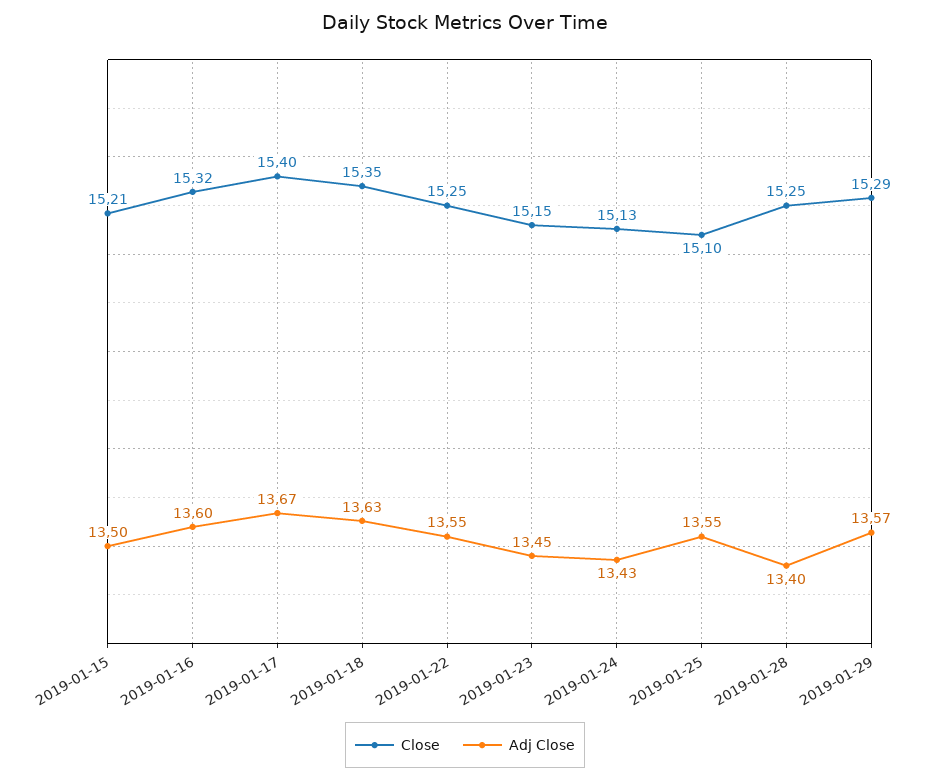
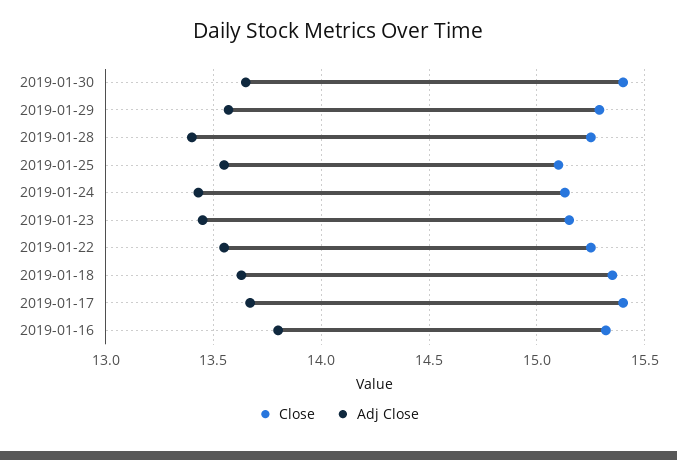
Close, 2019-01-15: 15.21 -> none
Adj Close, 2019-01-15: 13.5 -> none
Adj Close, 2019-01-16: 13.6 -> 13.8
Close, 2019-01-30: none -> 15.4
Adj Close, 2019-01-30: none -> 13.65

